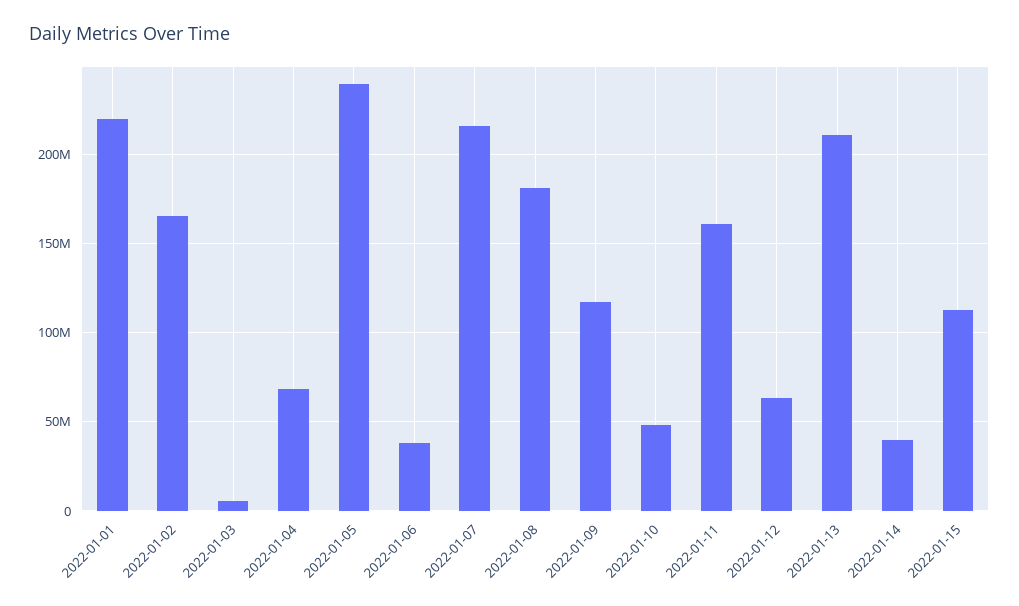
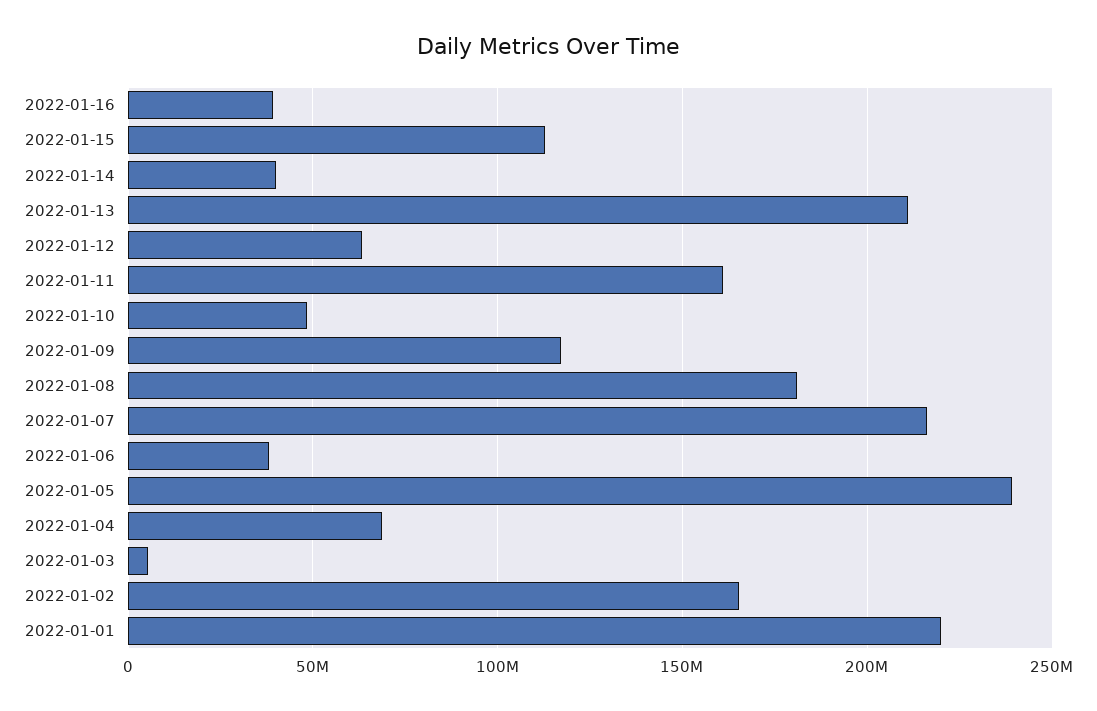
2022-01-16: none -> 40000000

